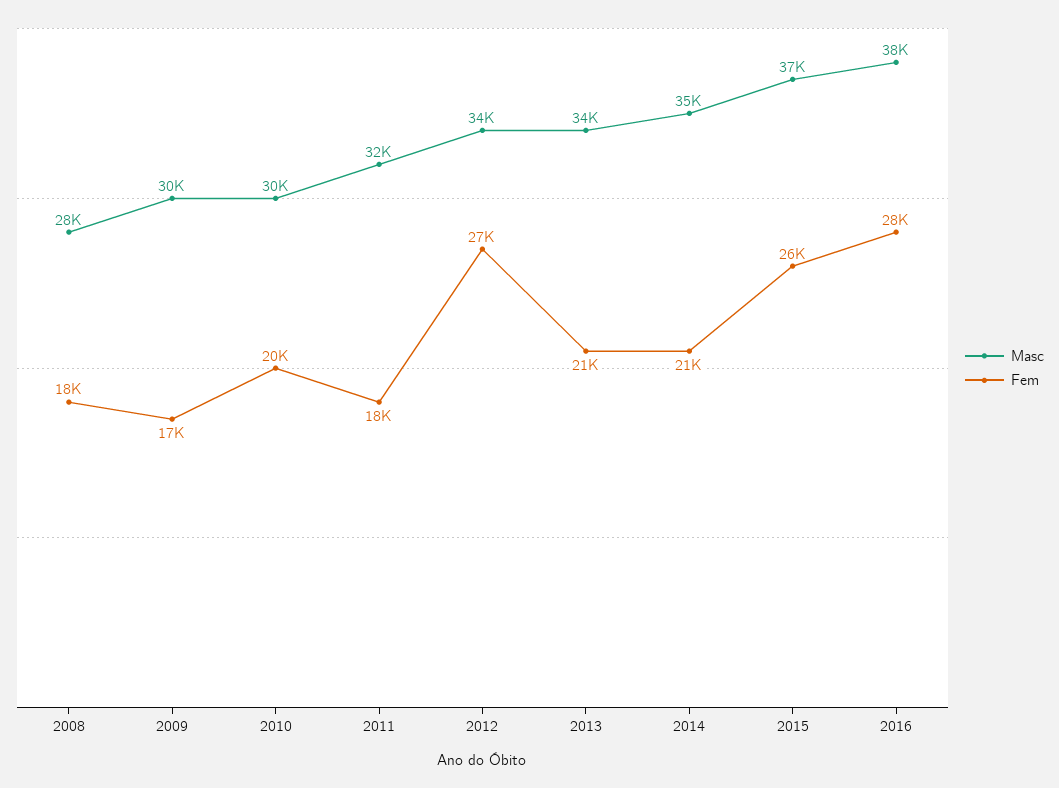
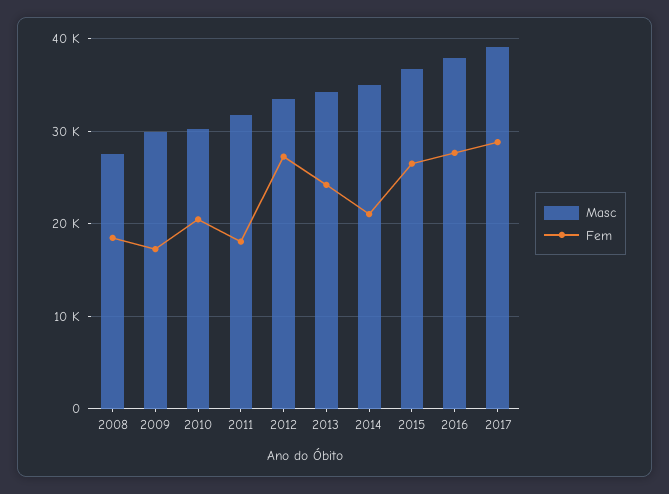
Fem, 2013: 21000 -> 24000
Masc, 2017: none -> 39000
Fem, 2017: none -> 29000

